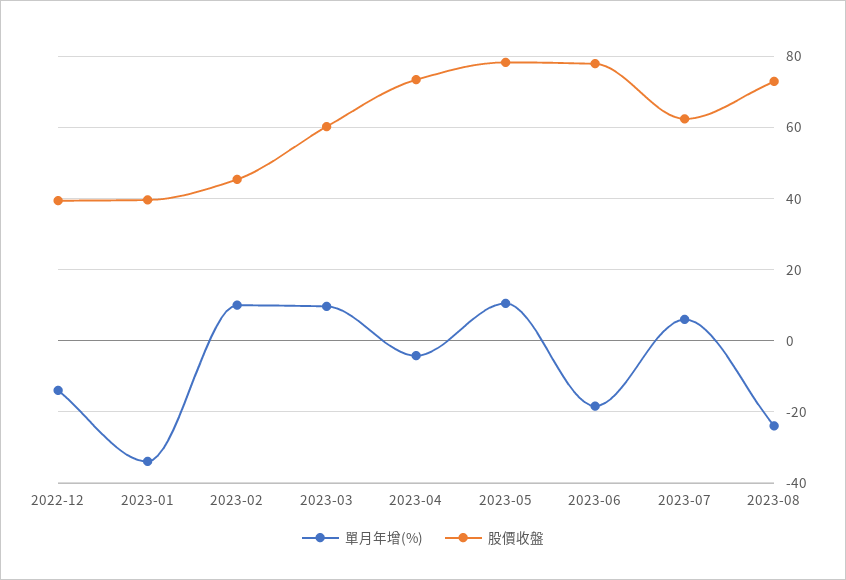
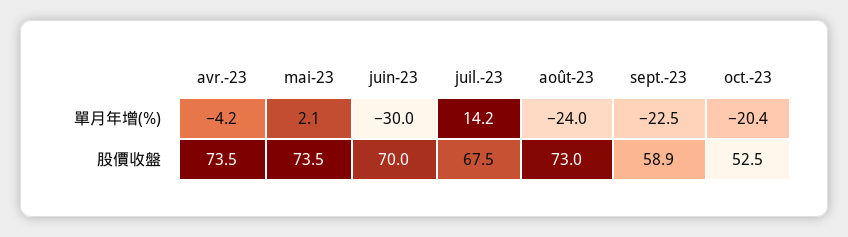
單月年增(%), 2022-12: -14 -> none
股價收盤, 2022-12: 40 -> none
單月年增(%), 2023-01: -34 -> none
股價收盤, 2023-01: 40 -> none
單月年增(%), 2023-02: 10 -> none
股價收盤, 2023-02: 46 -> none
單月年增(%), 2023-03: 10 -> none
股價收盤, 2023-03: 60 -> none
單月年增(%), 2023-05: 10 -> 2.1
股價收盤, 2023-05: 78 -> 73.5
單月年增(%), 2023-06: -18 -> -30
股價收盤, 2023-06: 78 -> 70
單月年增(%), 2023-07: 6 -> 14.2
股價收盤, 2023-07: 62 -> 67.5
單月年增(%), sept.-23: none -> -22.5
單月年增(%), oct.-23: none -> -20.4
股價收盤, sept.-23: none -> 58.9
股價收盤, oct.-23: none -> 52.5

